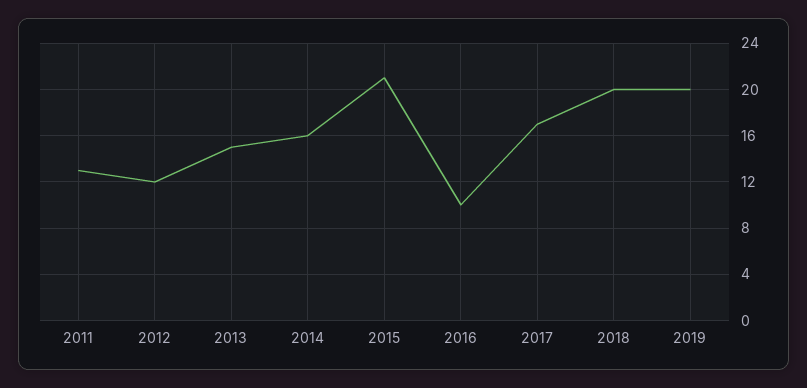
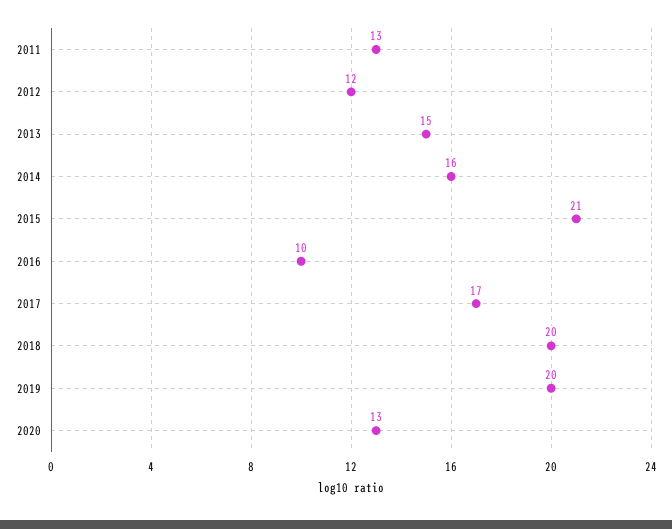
2020: none -> 13

